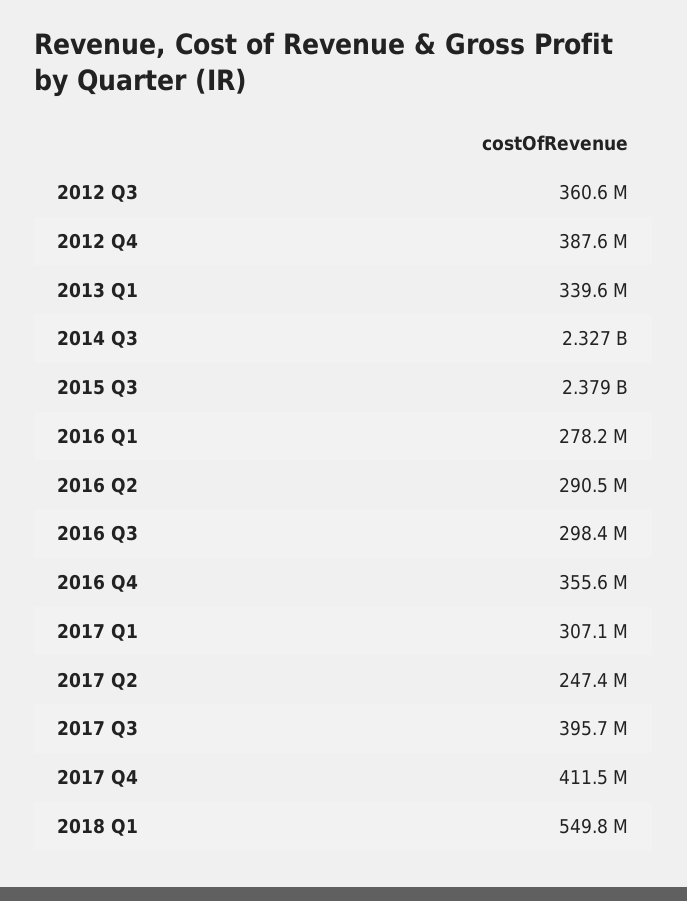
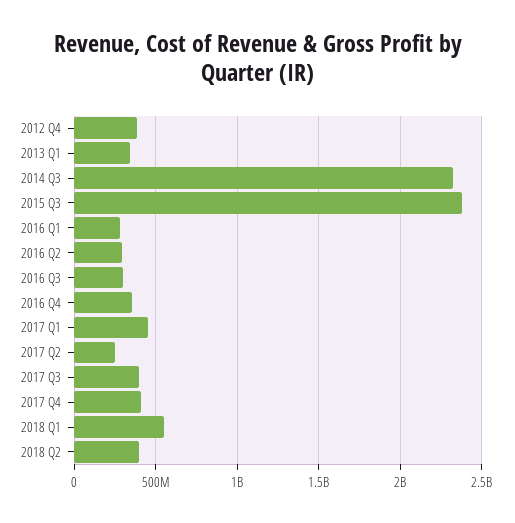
2012 Q3: 360600000 -> none
2017 Q1: 307100000 -> 450000000
2018 Q2: none -> 400000000

